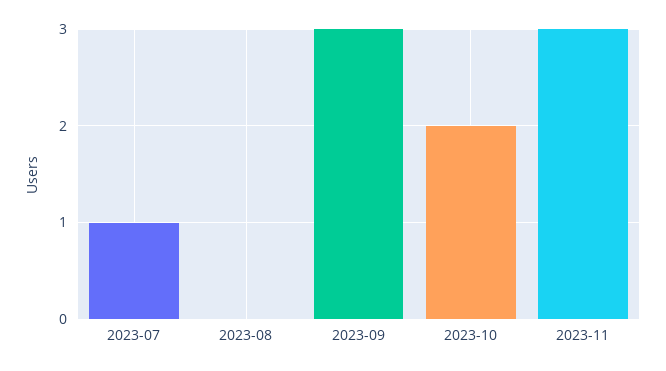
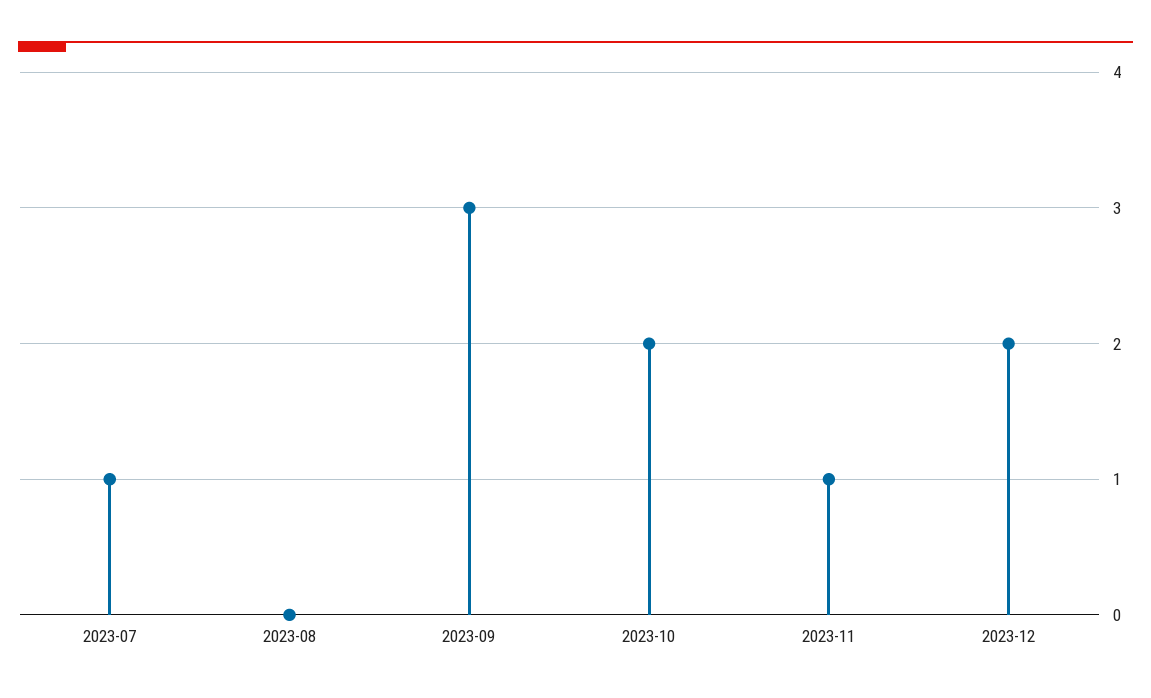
2023-11: 3 -> 1
2023-12: none -> 2

